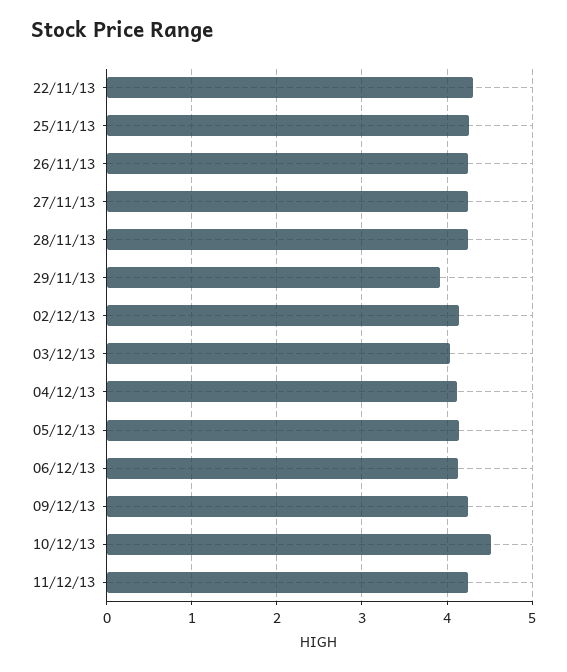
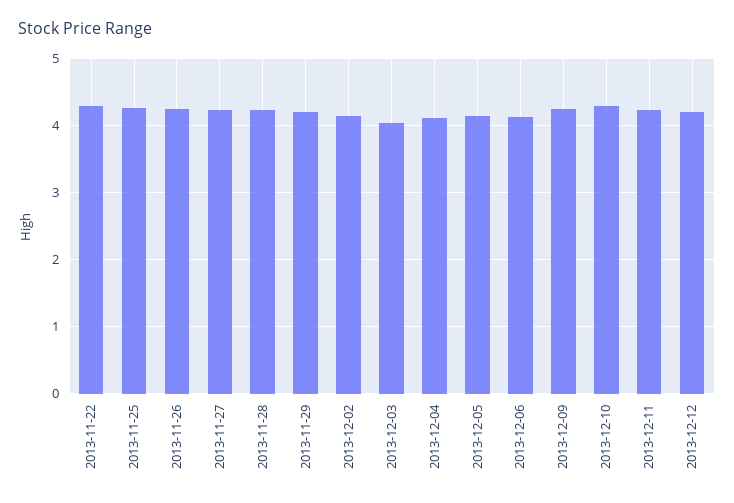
29/11/13: 3.9 -> 4.2
10/12/13: 4.5 -> 4.3
2013-12-12: none -> 4.2

